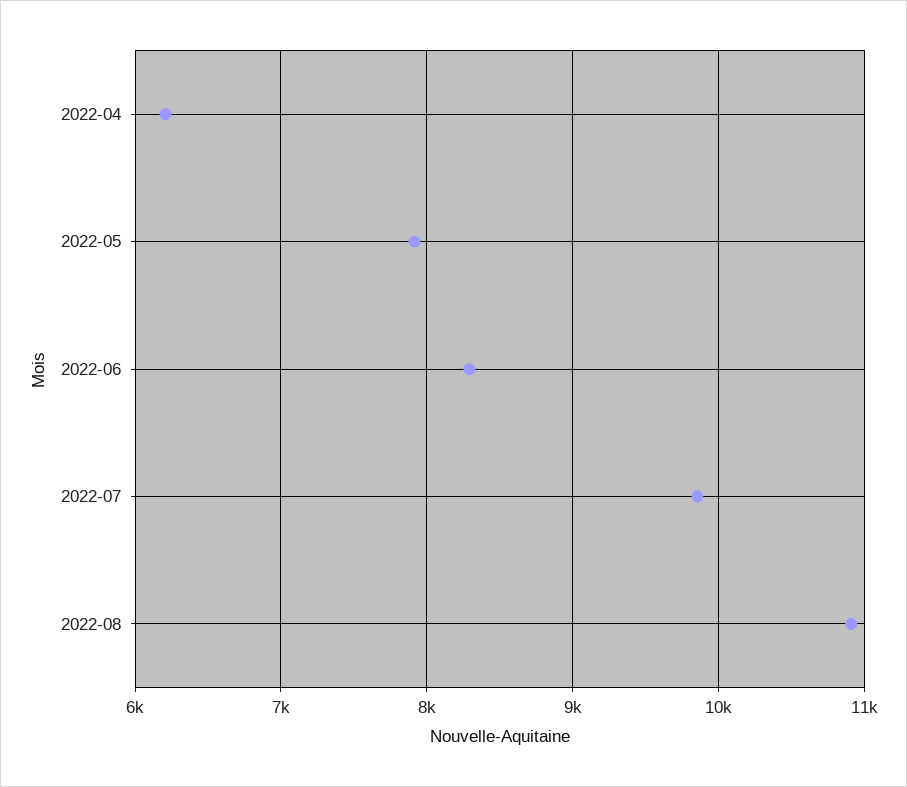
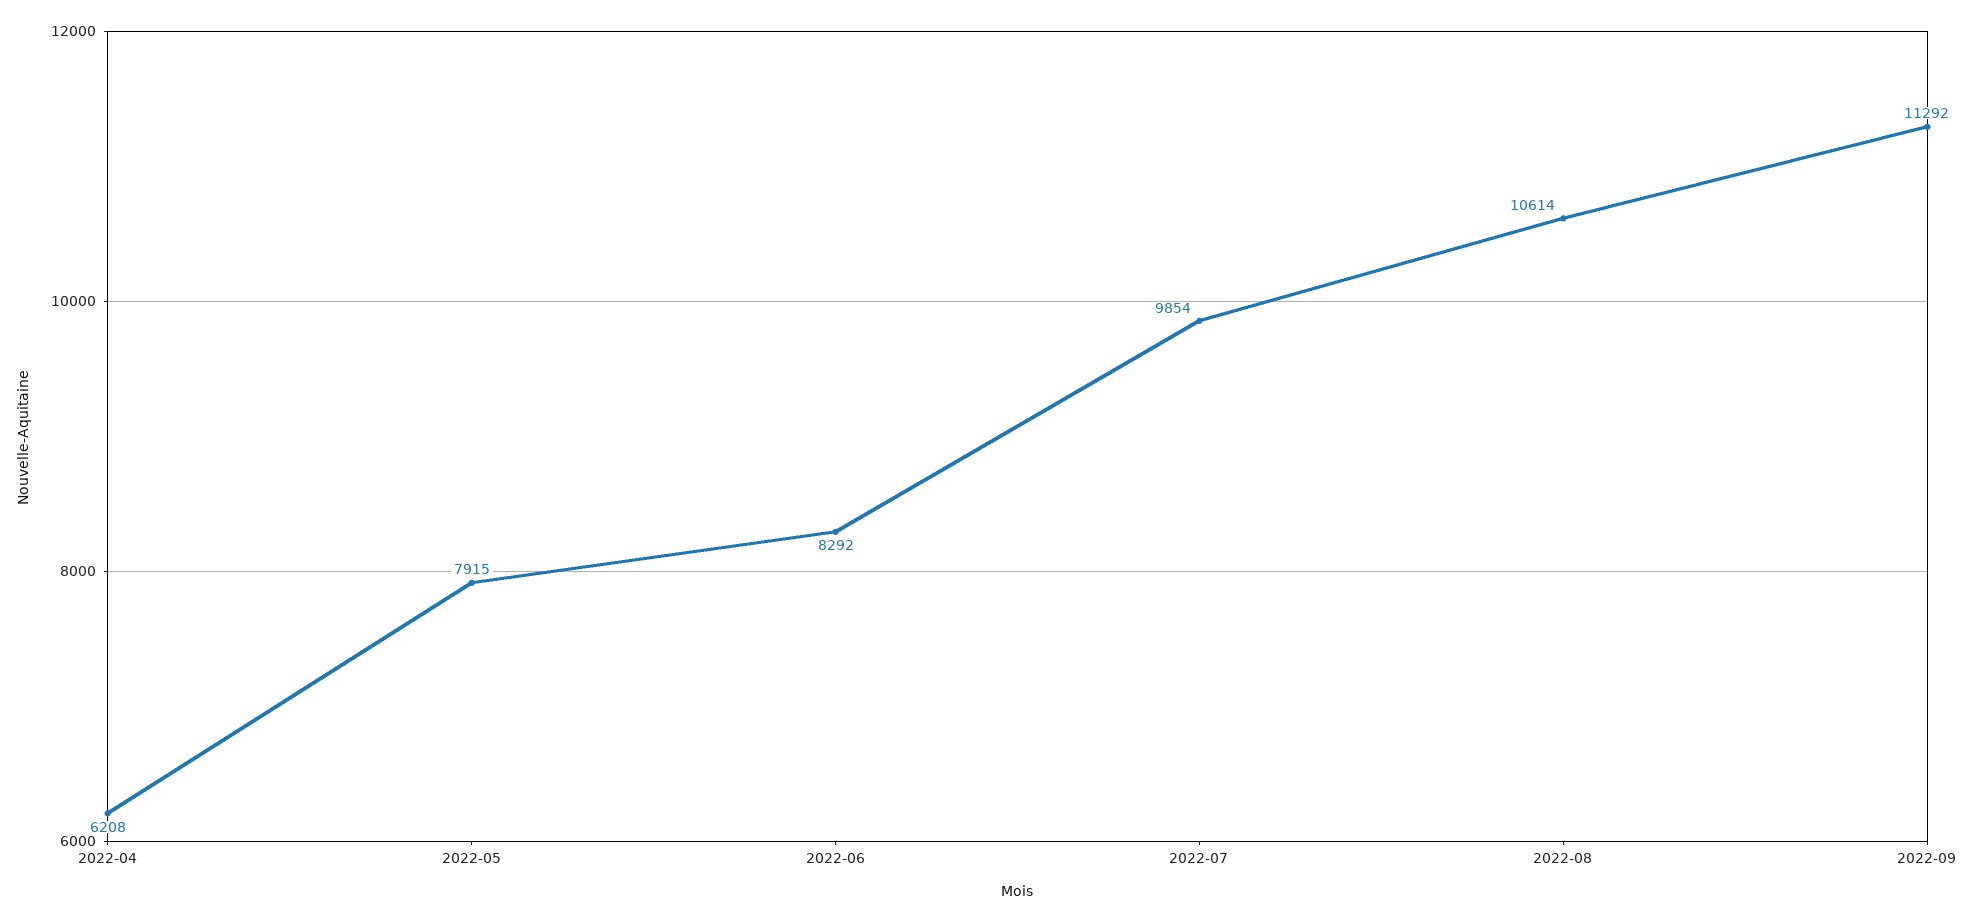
2022-08: 10900 -> 10614
2022-09: none -> 11292

